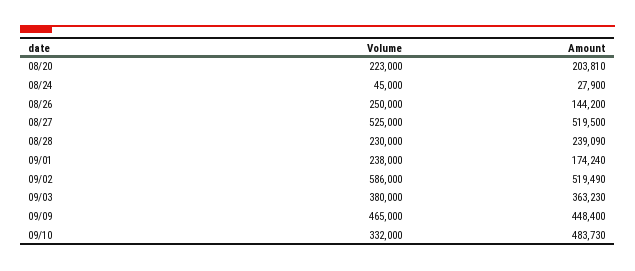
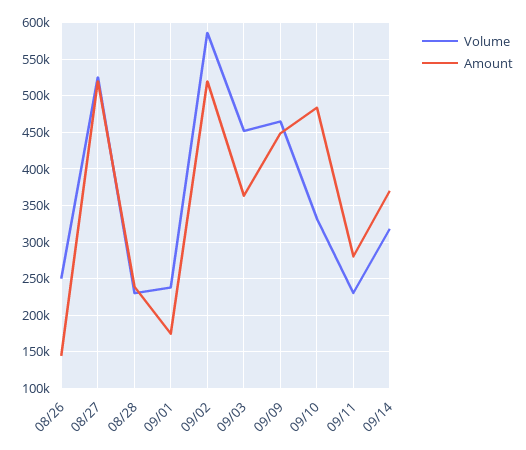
Volume, 08/20: 223000 -> none
Amount, 08/20: 203810 -> none
Volume, 08/24: 45000 -> none
Amount, 08/24: 27900 -> none
Volume, 09/03: 380000 -> 450000
Volume, 09/11: none -> 230000
Amount, 09/11: none -> 280000
Volume, 09/14: none -> 320000
Amount, 09/14: none -> 370000

